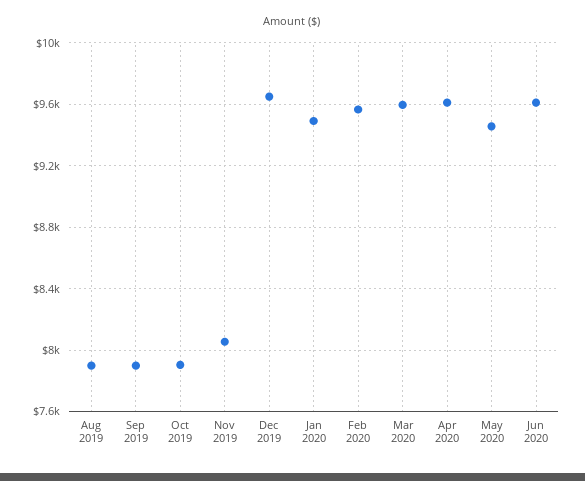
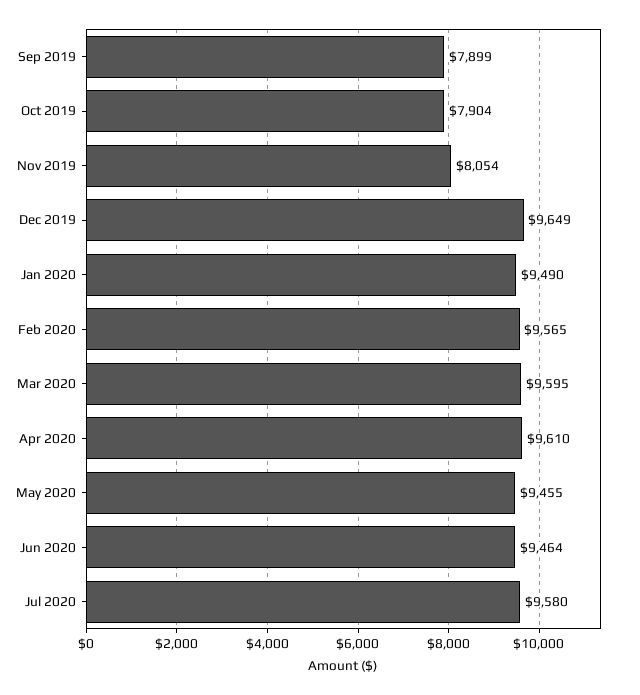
Aug 2019: 7900 -> none
Jun 2020: 9600 -> 9464
Jul 2020: none -> 9580

